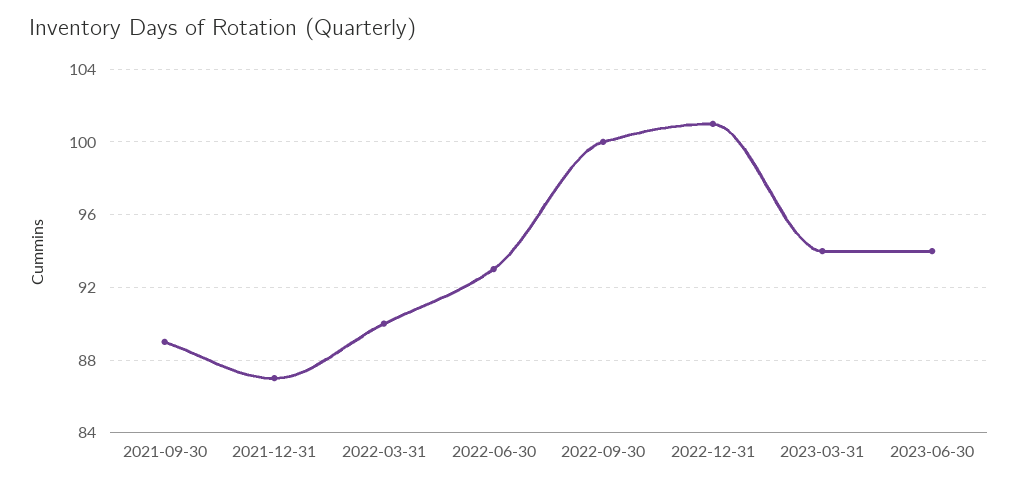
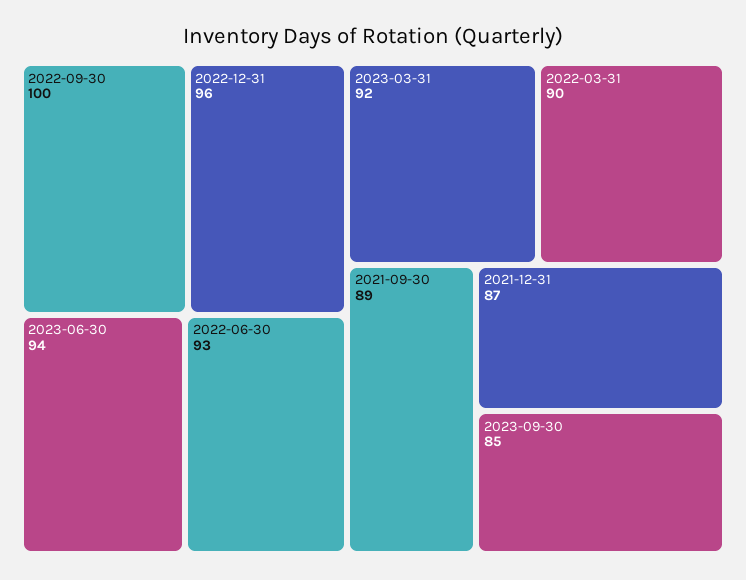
2022-12-31: 101 -> 96
2023-03-31: 94 -> 92
2023-09-30: none -> 85

